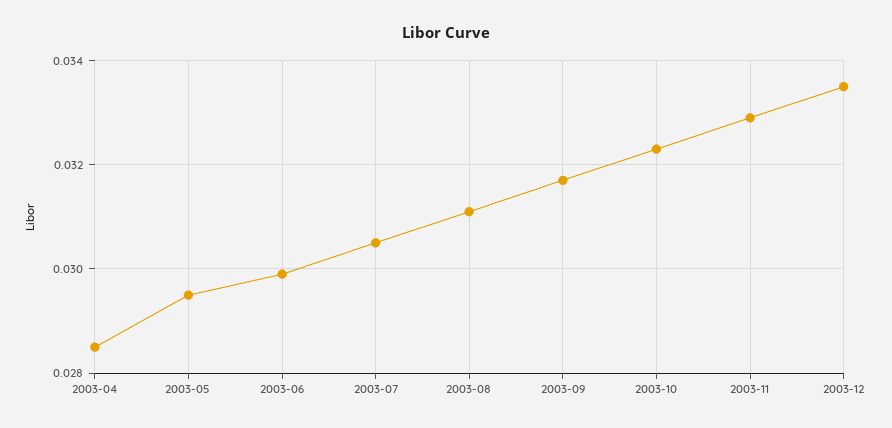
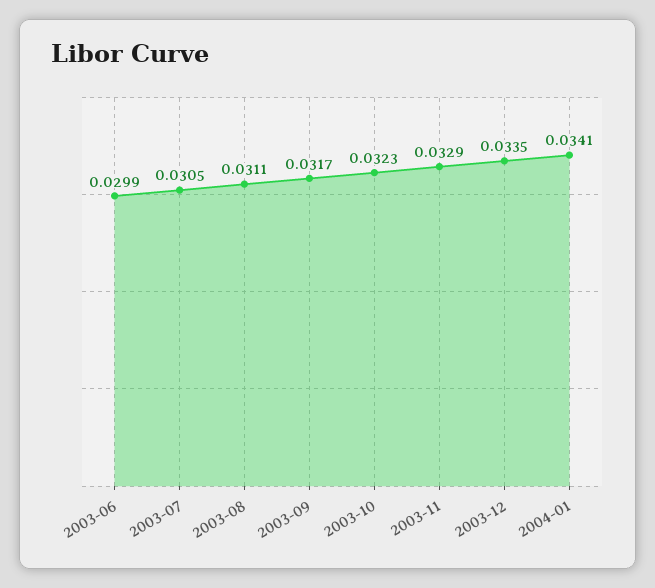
2003-04: 0.0285 -> none
2003-05: 0.0295 -> none
2004-01: none -> 0.0341

